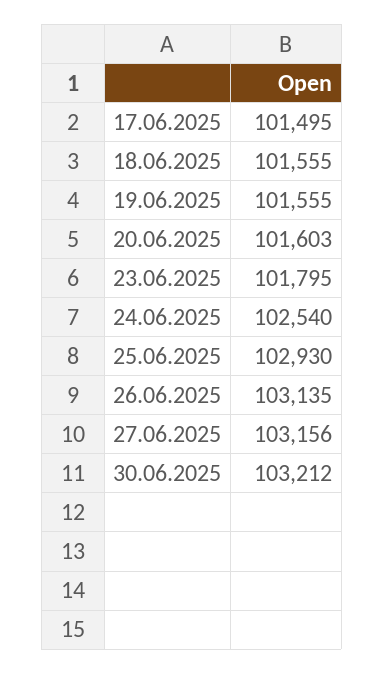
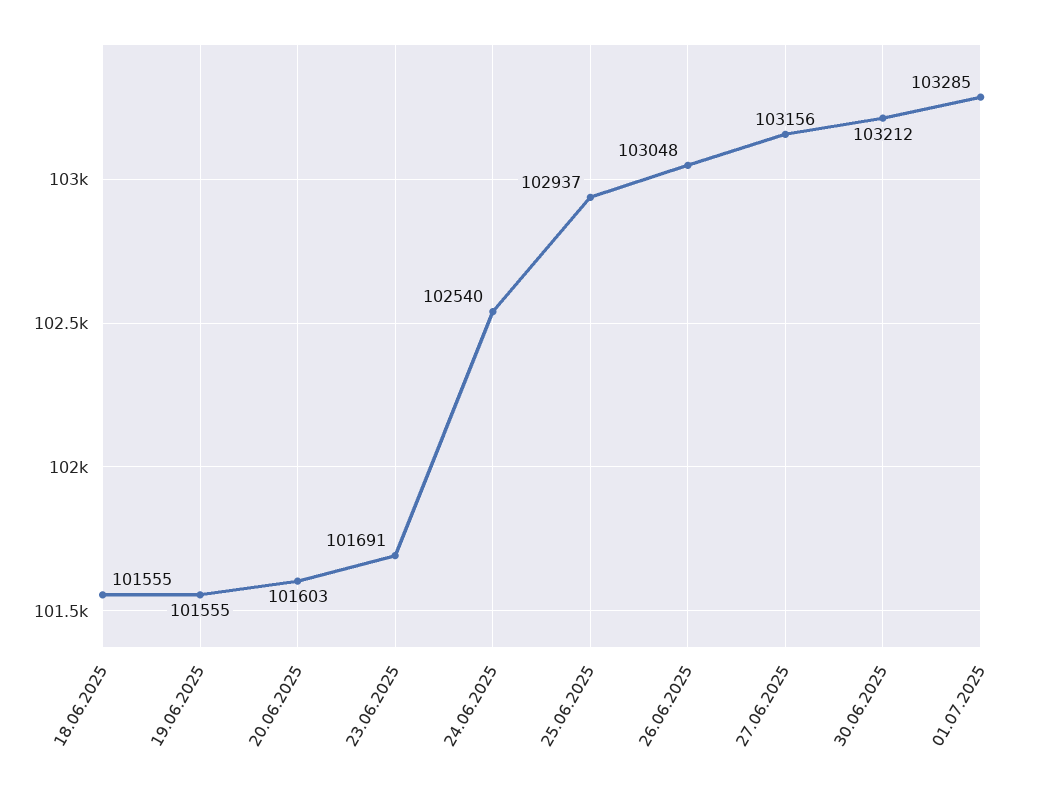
17.06.2025: 101495 -> none
23.06.2025: 101795 -> 101691
25.06.2025: 102930 -> 102937
26.06.2025: 103135 -> 103048
01.07.2025: none -> 103285

